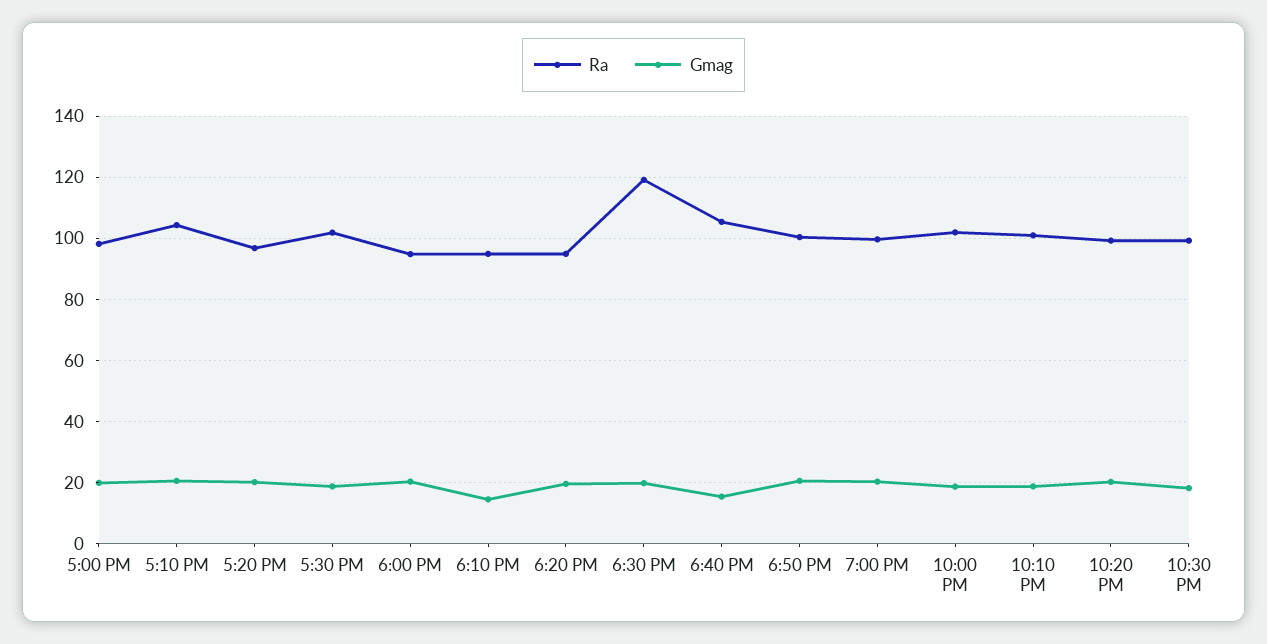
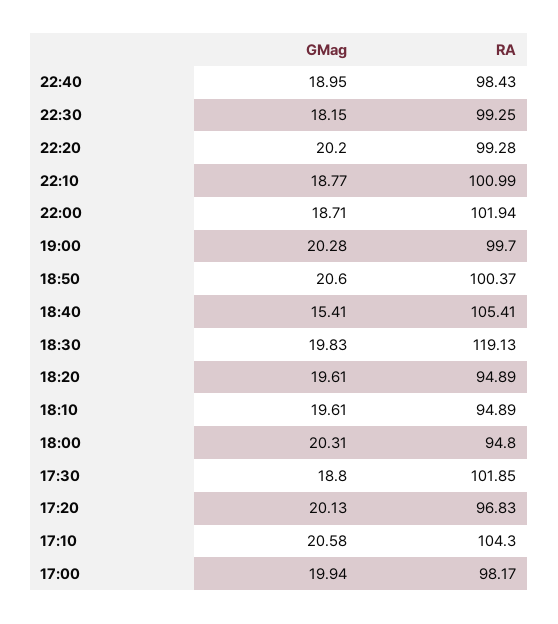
Gmag, 6:10 PM: 14 -> 19.61
Gmag, 22:40: none -> 18.95
Ra, 22:40: none -> 98.43

